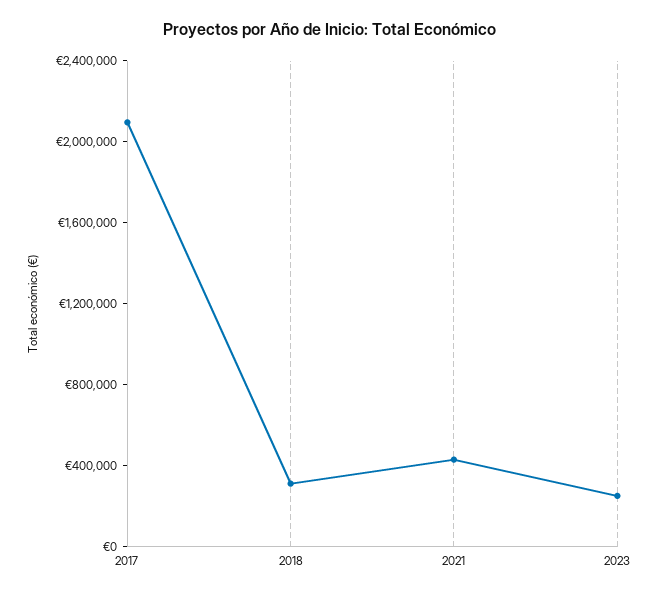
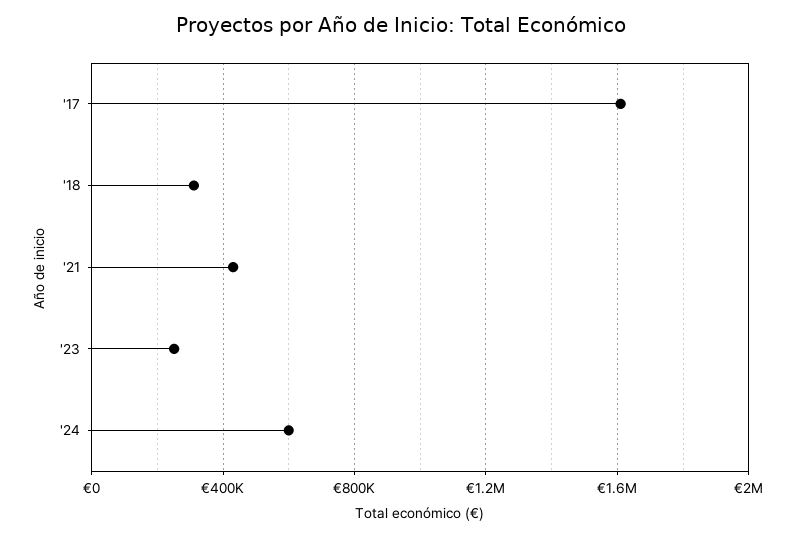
2017: 2100000 -> 1600000
'24: none -> 600000

